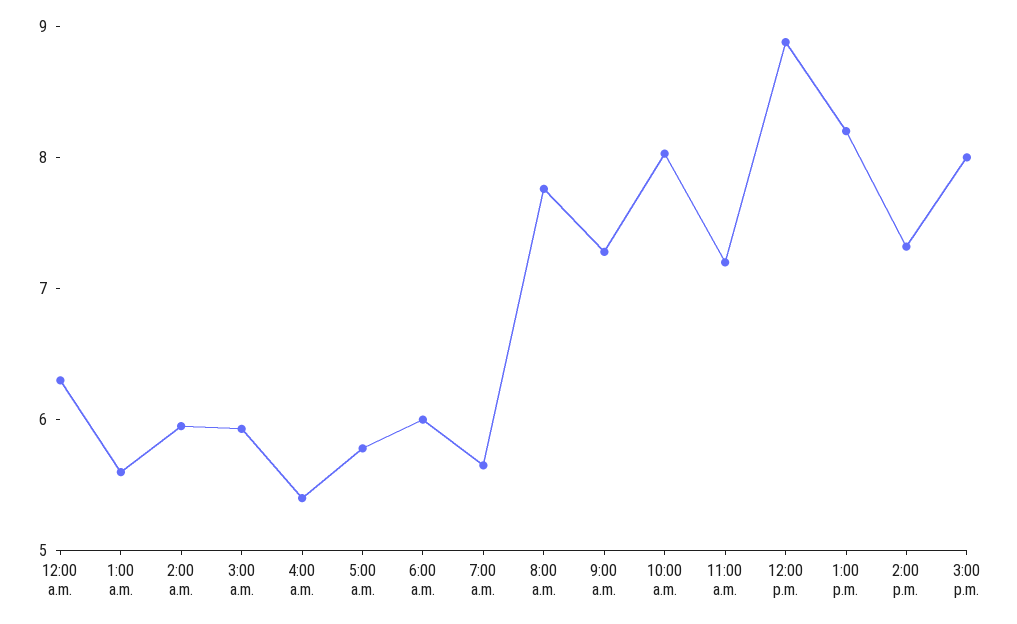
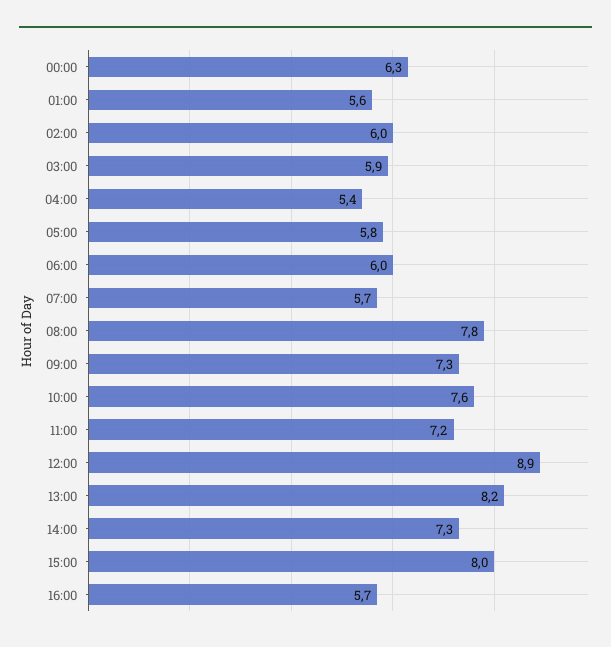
10:00 a.m.: 8 -> 7.6
16:00: none -> 5.7

